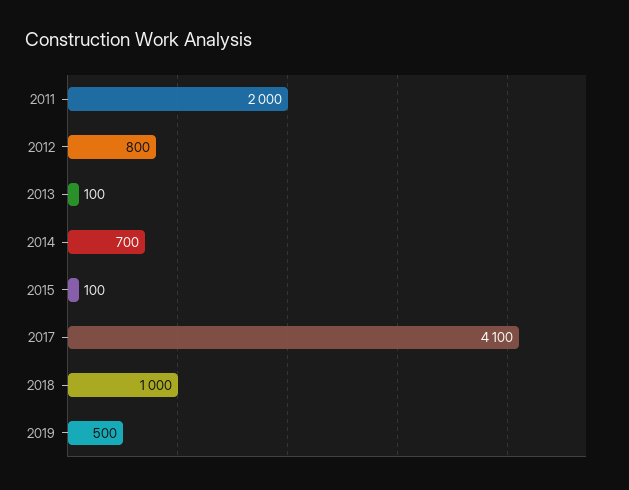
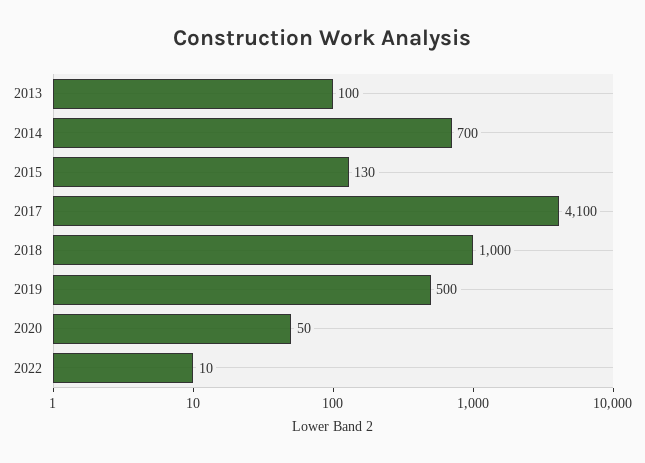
2011: 2000 -> none
2012: 800 -> none
2015: 100 -> 130
2020: none -> 50
2022: none -> 10

